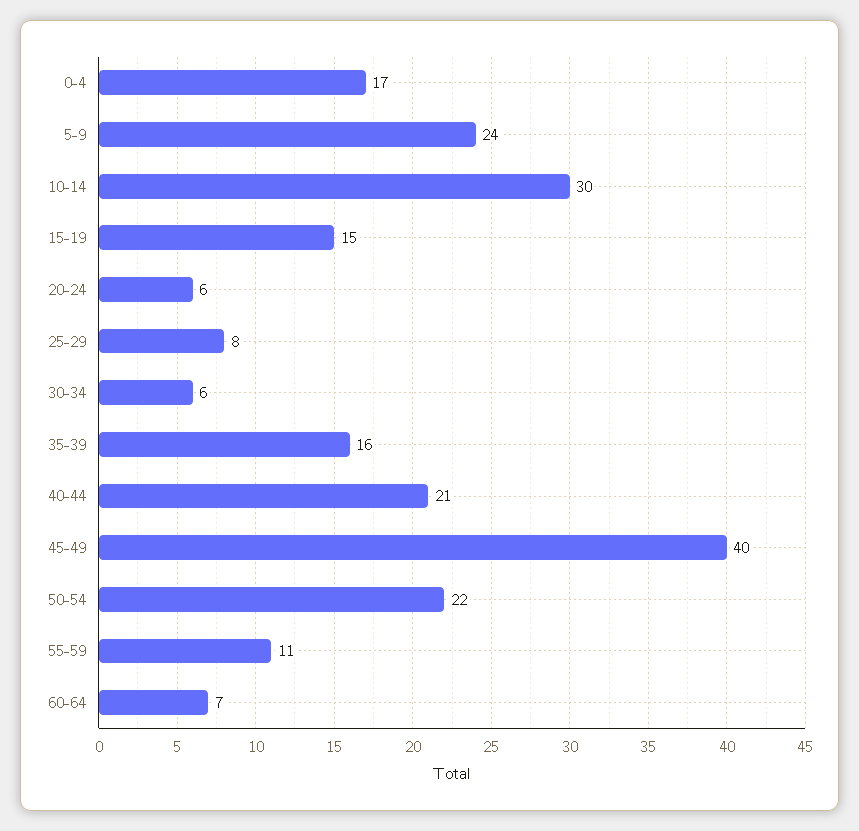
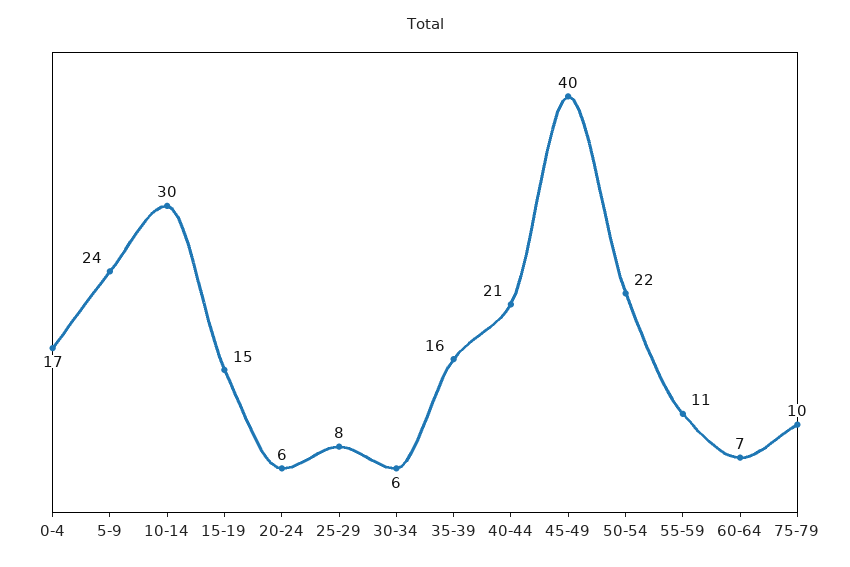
75-79: none -> 10

